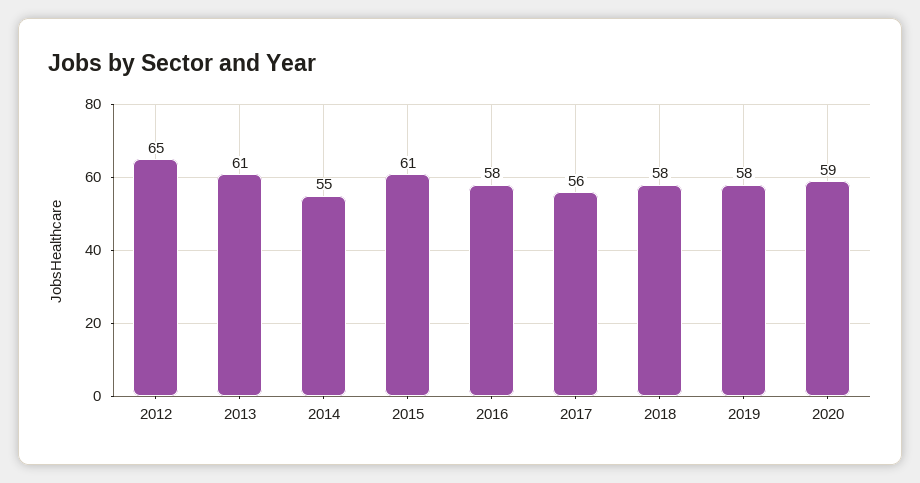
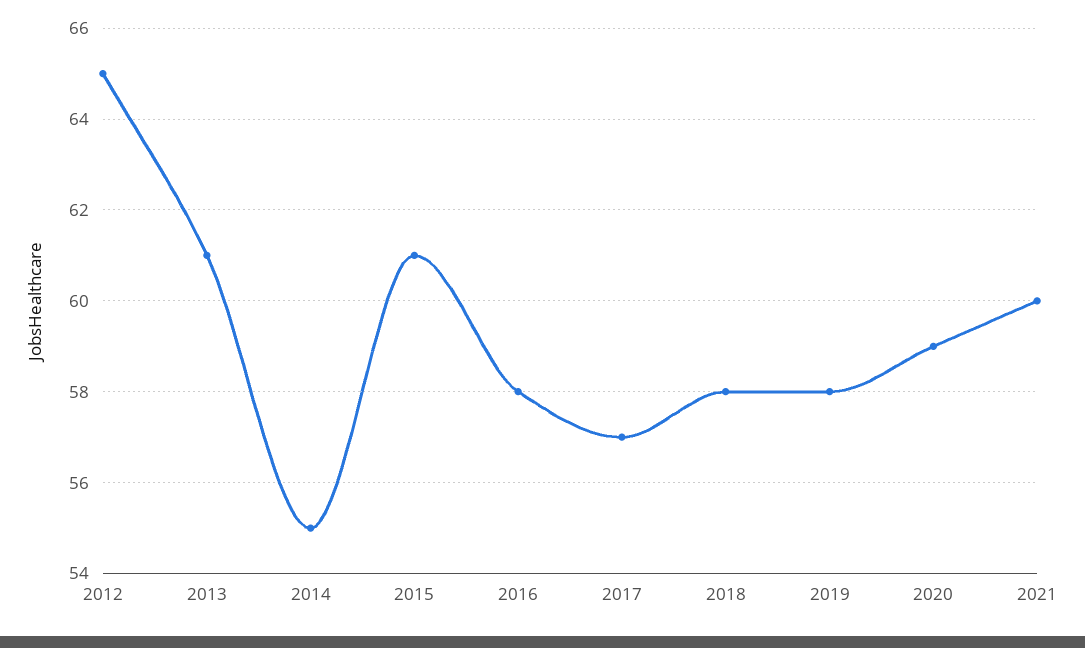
2017: 56 -> 57
2021: none -> 60

